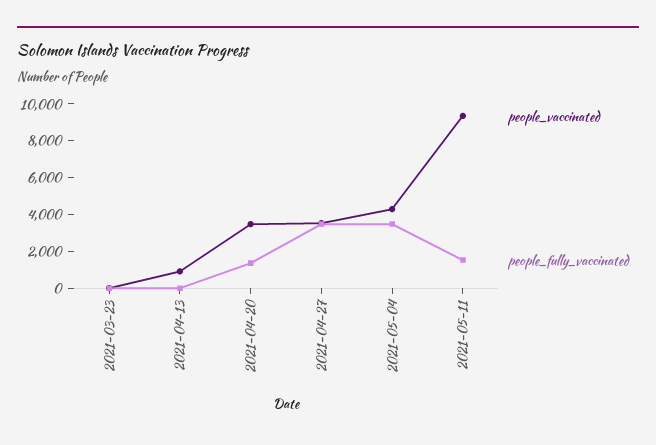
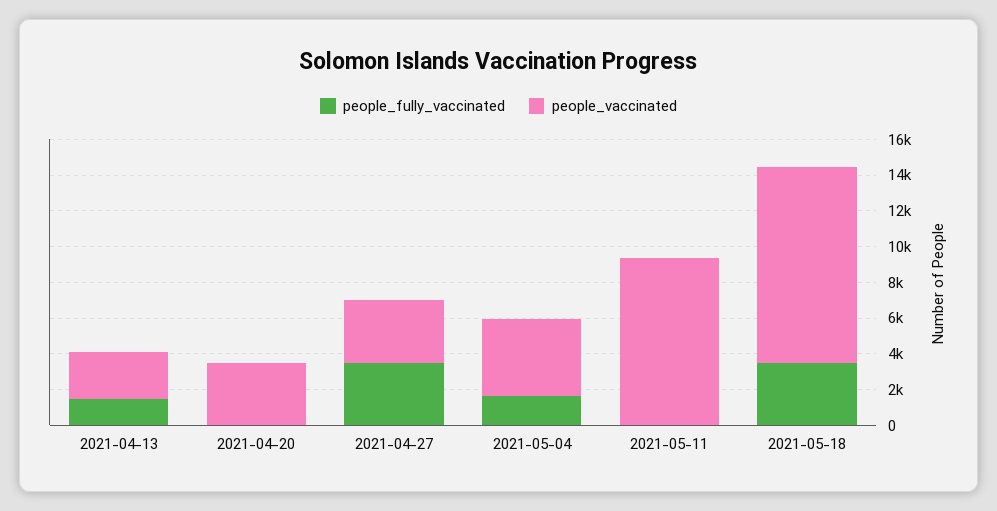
people_vaccinated, 2021-03-23: 0 -> none
people_fully_vaccinated, 2021-03-23: 0 -> none
people_vaccinated, 2021-04-13: 1000 -> 2500
people_fully_vaccinated, 2021-04-13: 0 -> 1500
people_fully_vaccinated, 2021-04-20: 1500 -> 0
people_fully_vaccinated, 2021-05-04: 3500 -> 1500
people_fully_vaccinated, 2021-05-11: 1500 -> 0
people_fully_vaccinated, 2021-05-18: none -> 3500
people_vaccinated, 2021-05-18: none -> 11000

